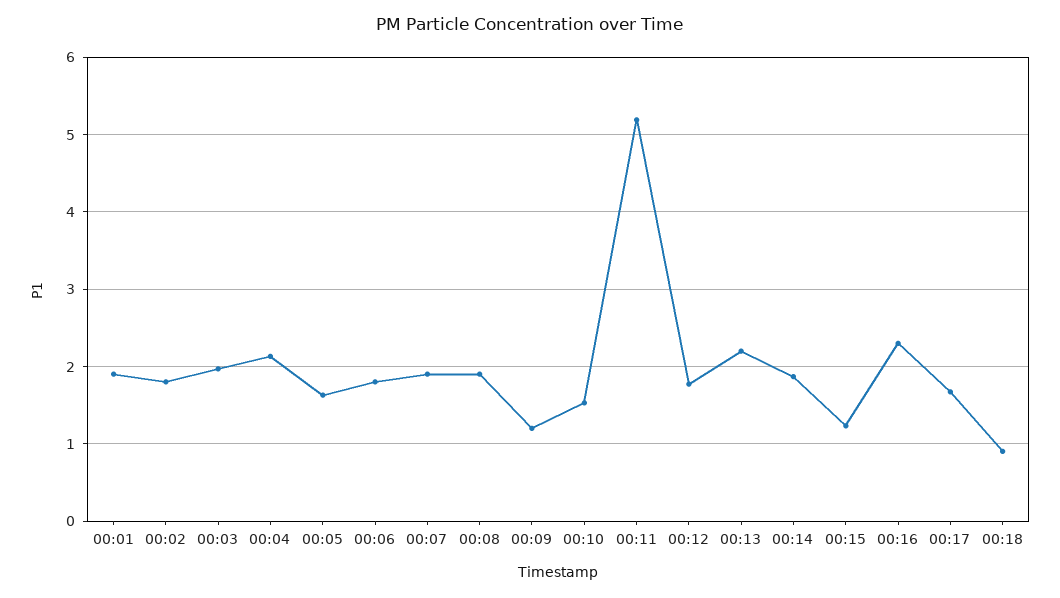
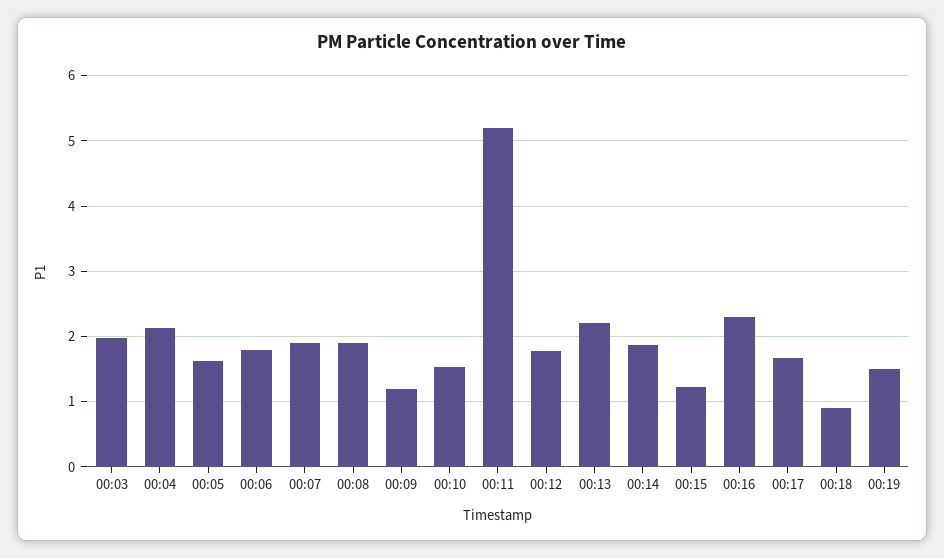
00:01: 1.9 -> none
00:02: 1.8 -> none
00:19: none -> 1.5

